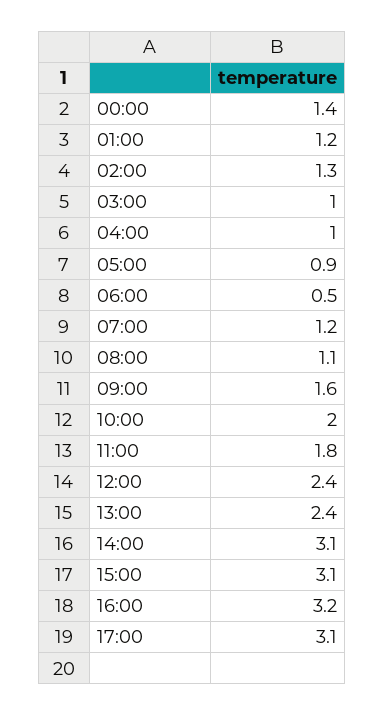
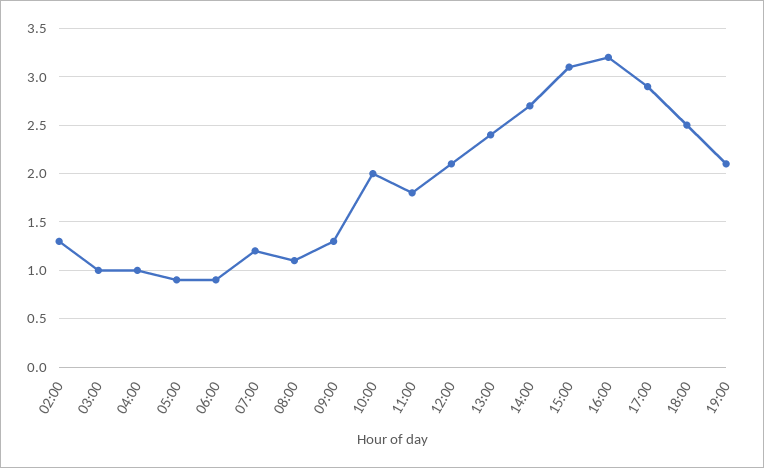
00:00: 1.4 -> none
01:00: 1.2 -> none
06:00: 0.5 -> 0.9
09:00: 1.6 -> 1.3
12:00: 2.4 -> 2.1
14:00: 3.1 -> 2.7
17:00: 3.1 -> 2.9
18:00: none -> 2.5
19:00: none -> 2.1

